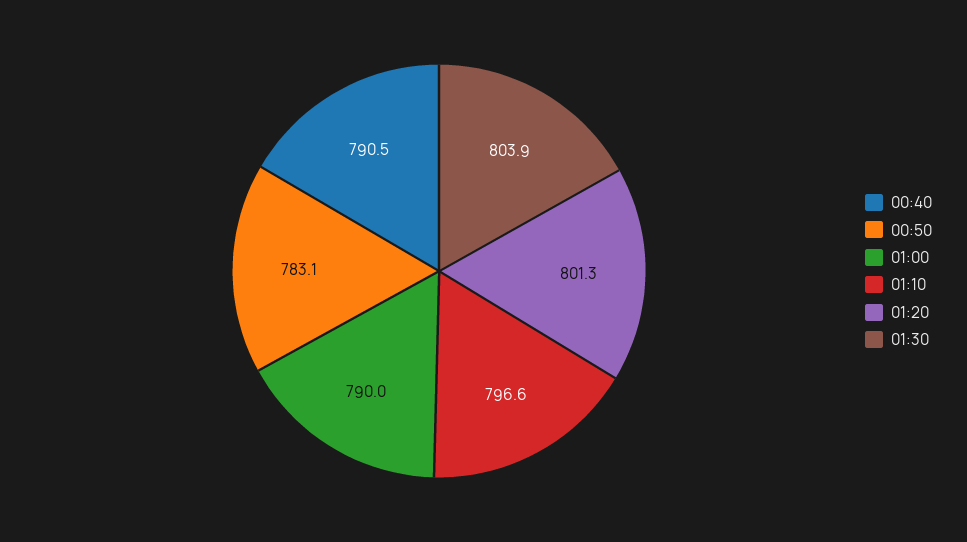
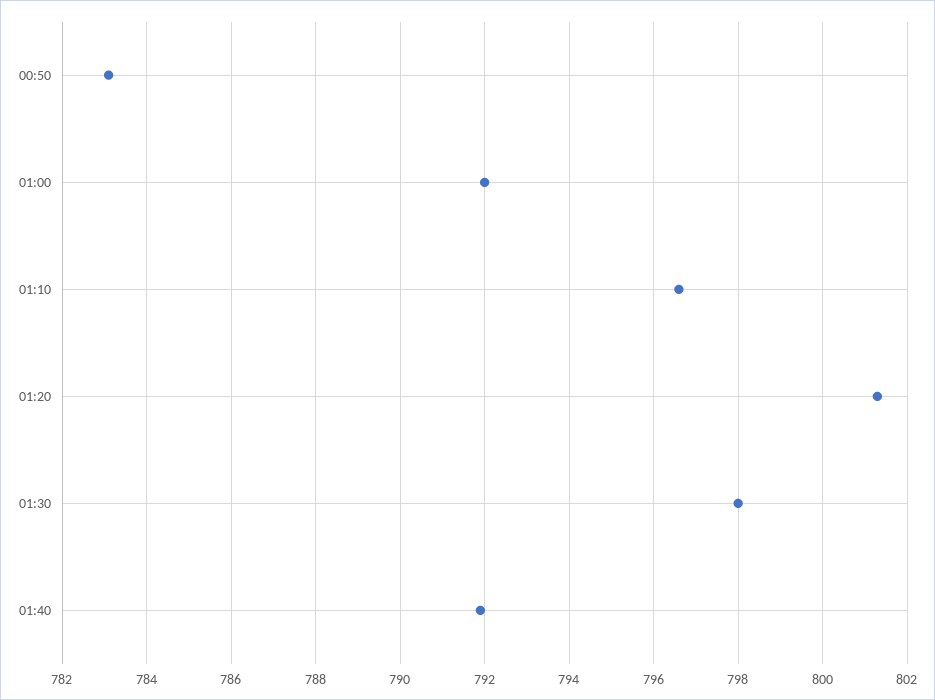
00:40: 790.5 -> none
01:00: 790 -> 792
01:30: 803.9 -> 798
01:40: none -> 792

